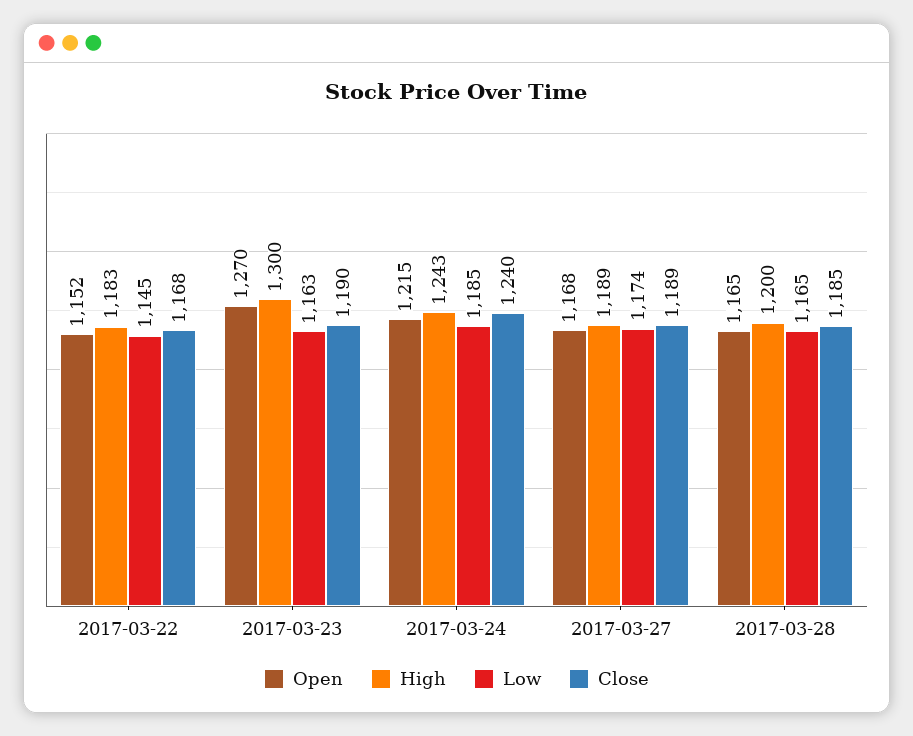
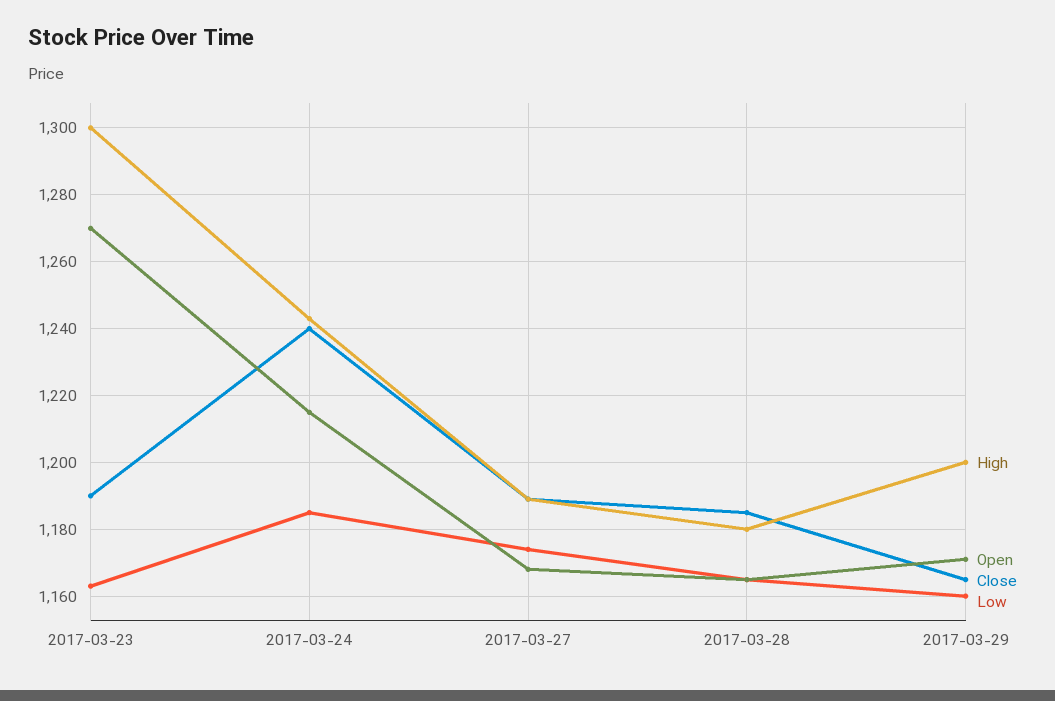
Open, 2017-03-22: 1152 -> none
High, 2017-03-22: 1183 -> none
Low, 2017-03-22: 1145 -> none
Close, 2017-03-22: 1168 -> none
High, 2017-03-28: 1200 -> 1180
High, 2017-03-29: none -> 1200
Open, 2017-03-29: none -> 1170
Close, 2017-03-29: none -> 1165
Low, 2017-03-29: none -> 1160

